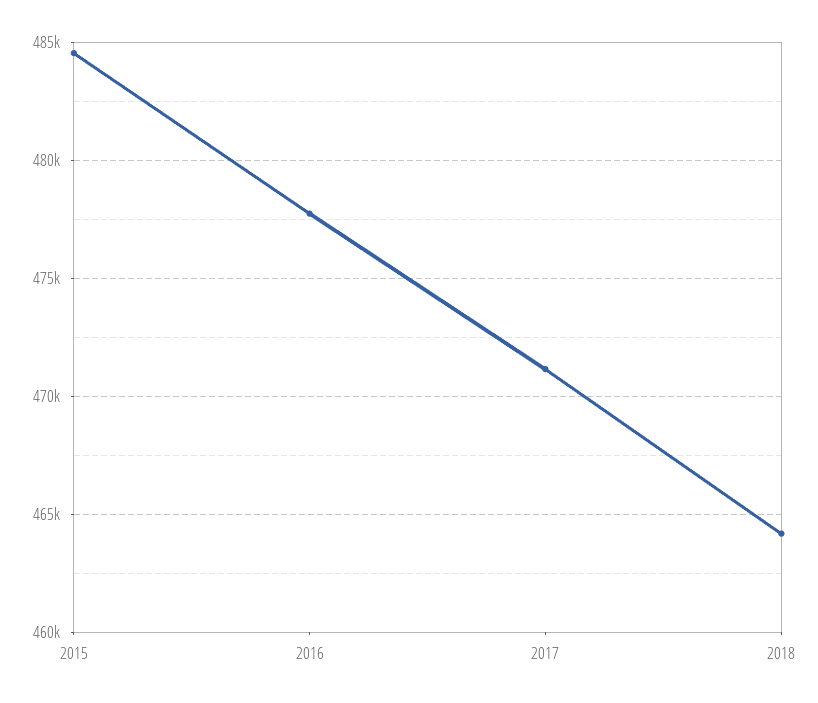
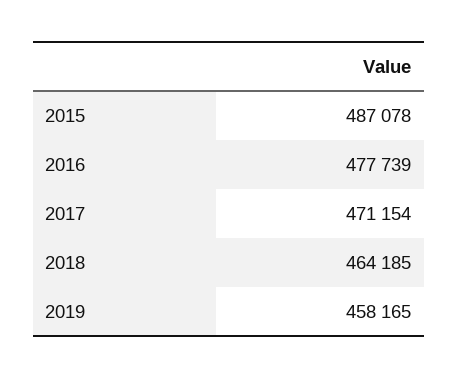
2015: 484500 -> 487078
2019: none -> 458165

